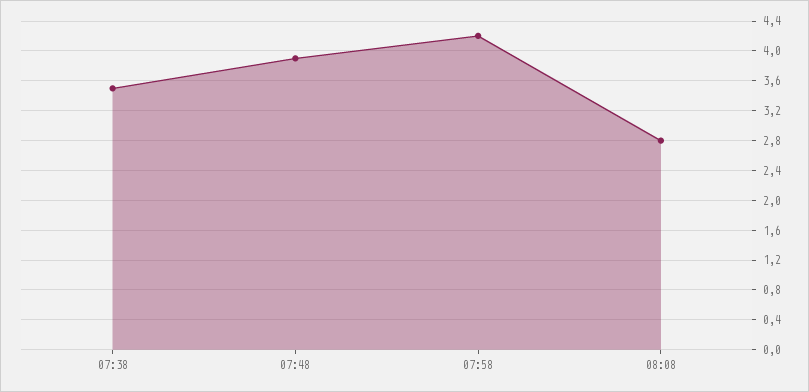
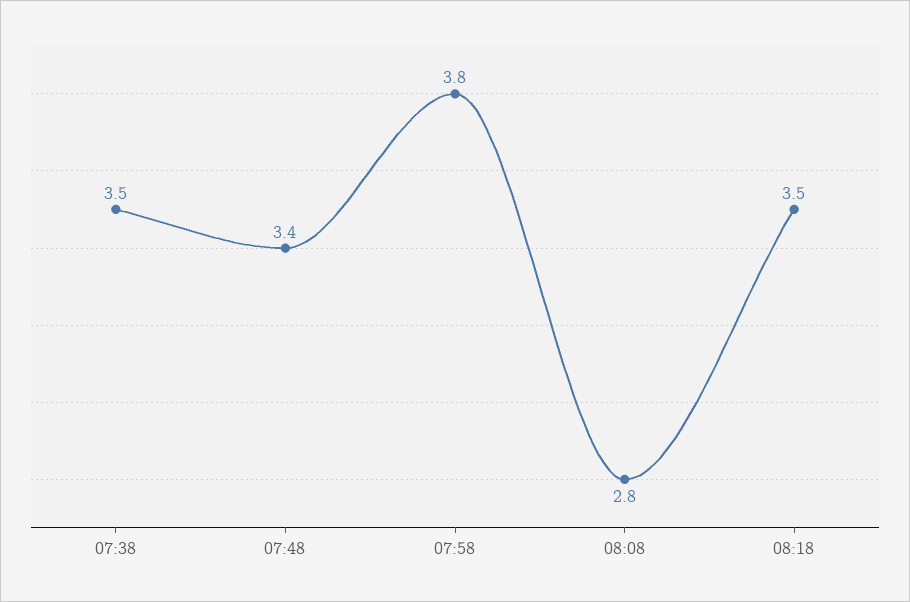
07:48: 3.9 -> 3.4
07:58: 4.2 -> 3.8
08:18: none -> 3.5

